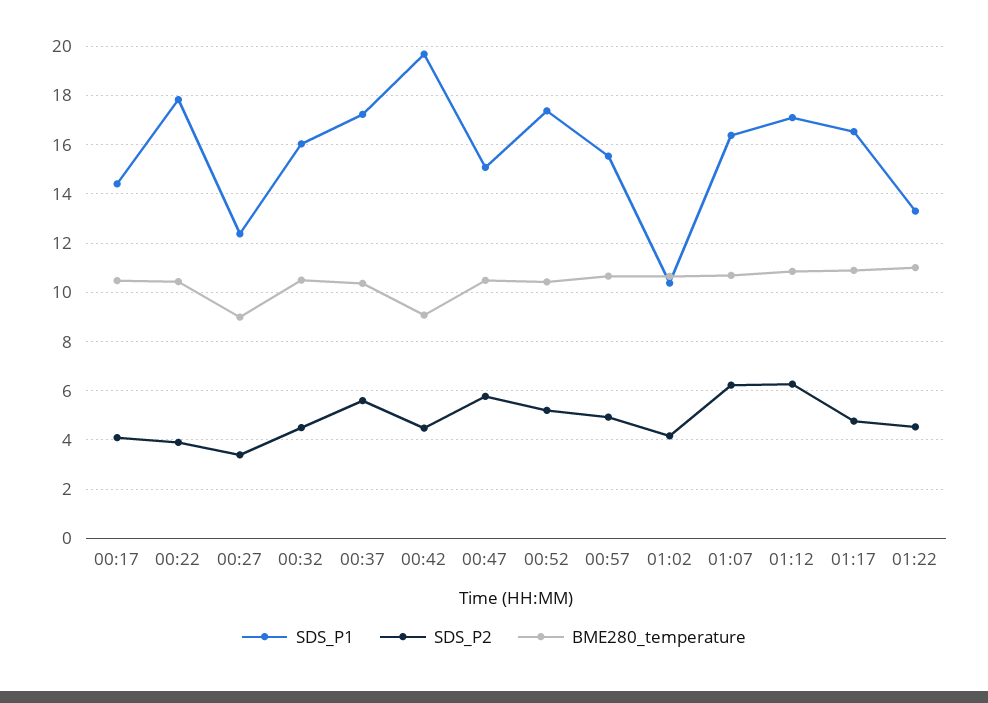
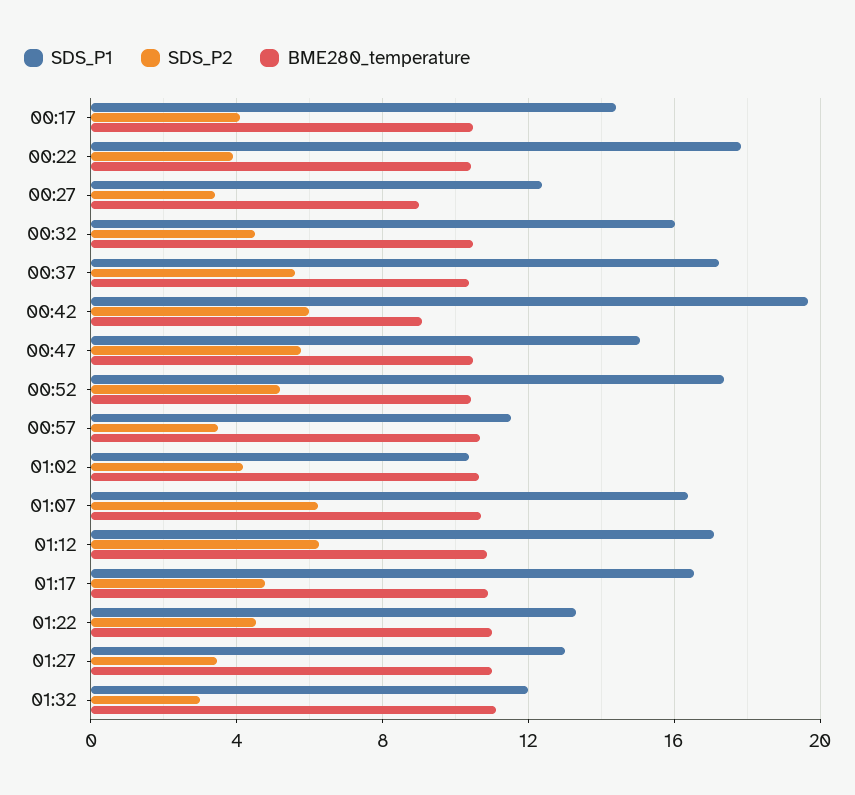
SDS_P2, 00:42: 4.5 -> 6
SDS_P1, 00:57: 15.5 -> 11.5
SDS_P2, 00:57: 5 -> 3.5
SDS_P1, 01:27: none -> 13
SDS_P2, 01:27: none -> 3.5
BME280_temperature, 01:27: none -> 11
SDS_P1, 01:32: none -> 12
SDS_P2, 01:32: none -> 3
BME280_temperature, 01:32: none -> 11

